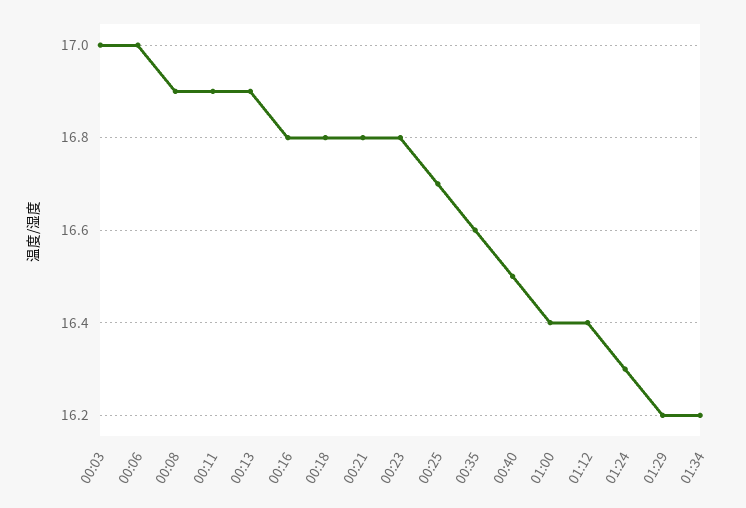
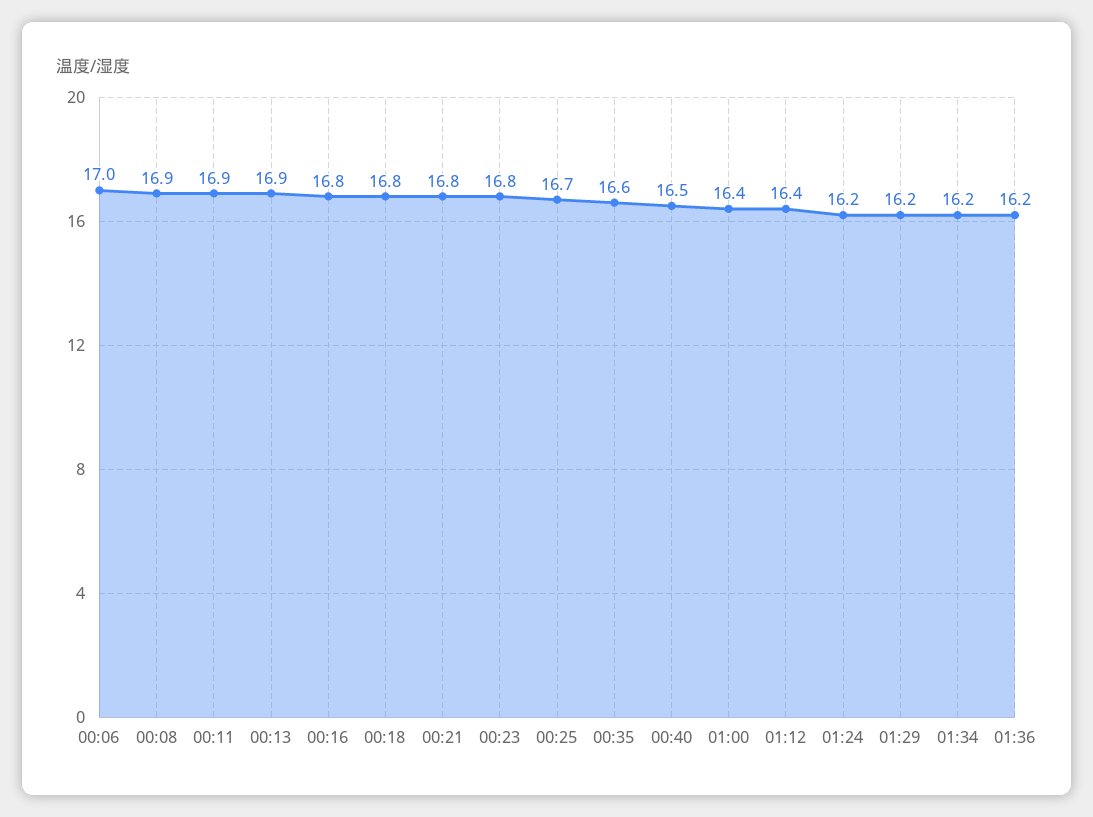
00:03: 17 -> none
01:24: 16.3 -> 16.2
01:36: none -> 16.2

